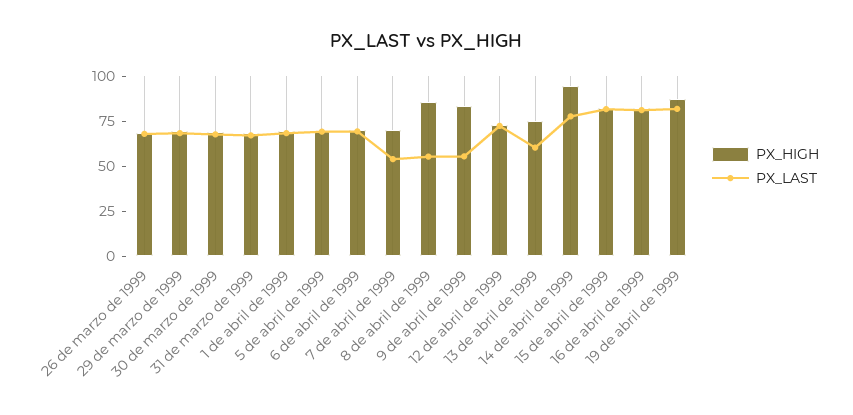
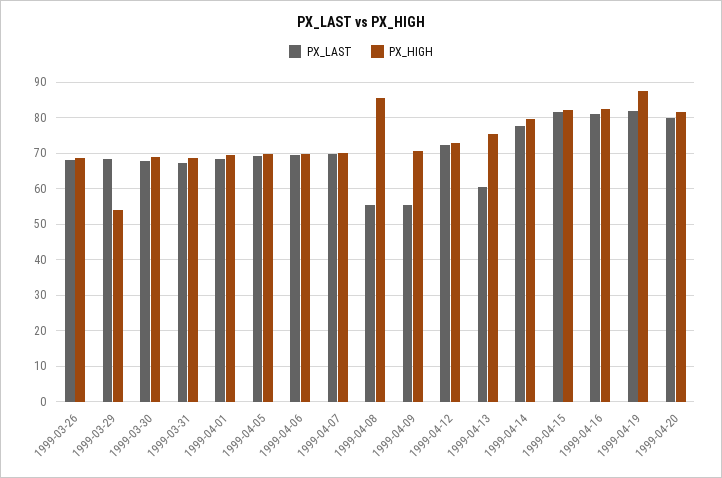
PX_HIGH, 29 de marzo de 1999: 70 -> 54
PX_LAST, 7 de abril de 1999: 55 -> 70
PX_HIGH, 9 de abril de 1999: 85 -> 70
PX_HIGH, 14 de abril de 1999: 95 -> 80
PX_LAST, 1999-04-20: none -> 80
PX_HIGH, 1999-04-20: none -> 82

